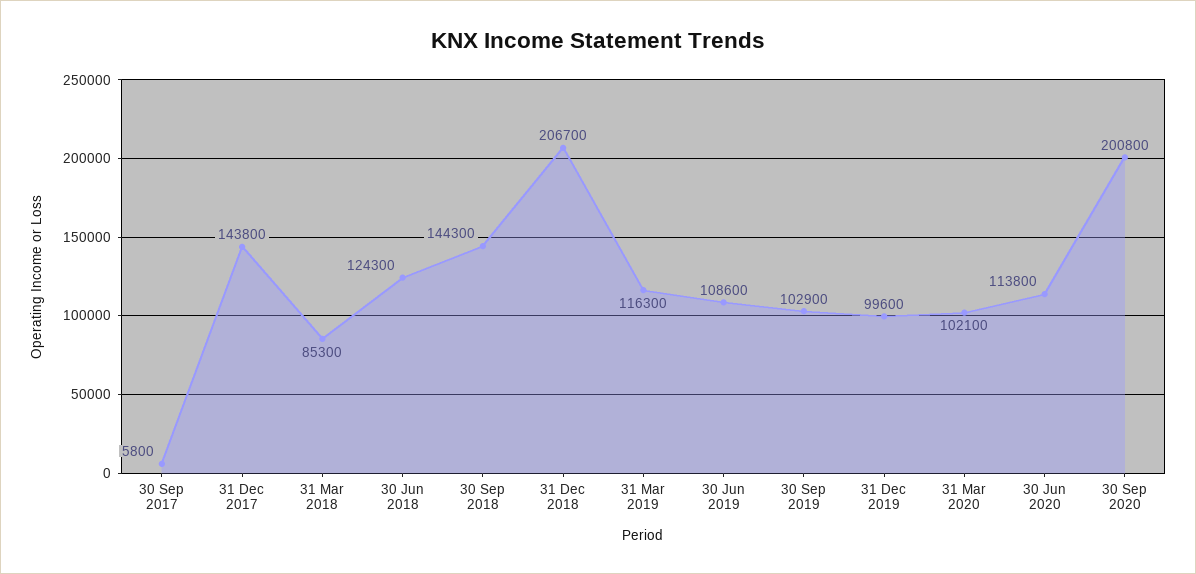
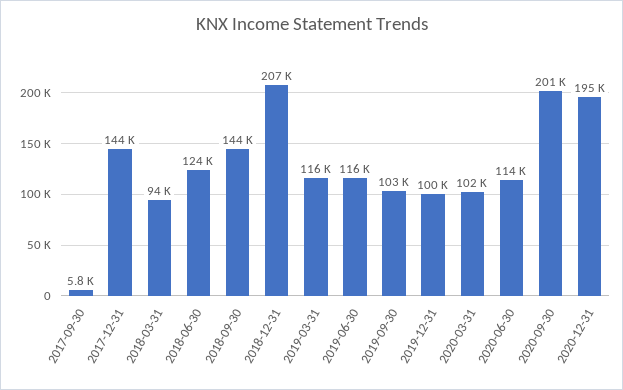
31 Mar 2018: 85300 -> 94000
30 Jun 2019: 108600 -> 116000
2020-12-31: none -> 195000

